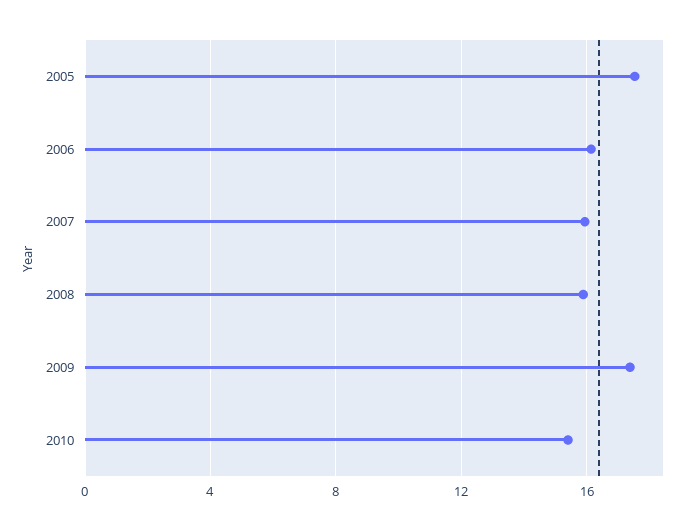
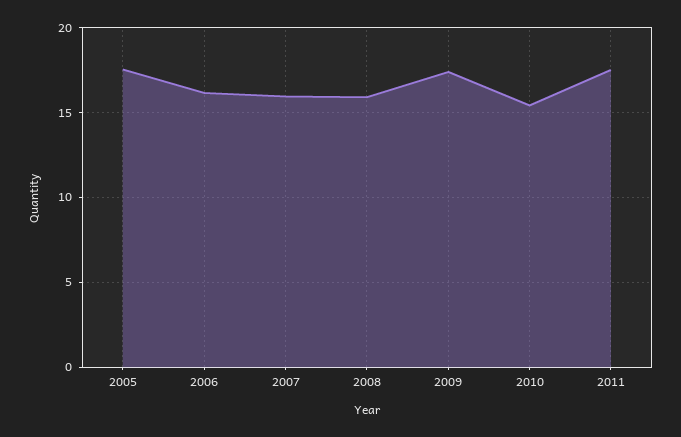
2011: none -> 17.5

